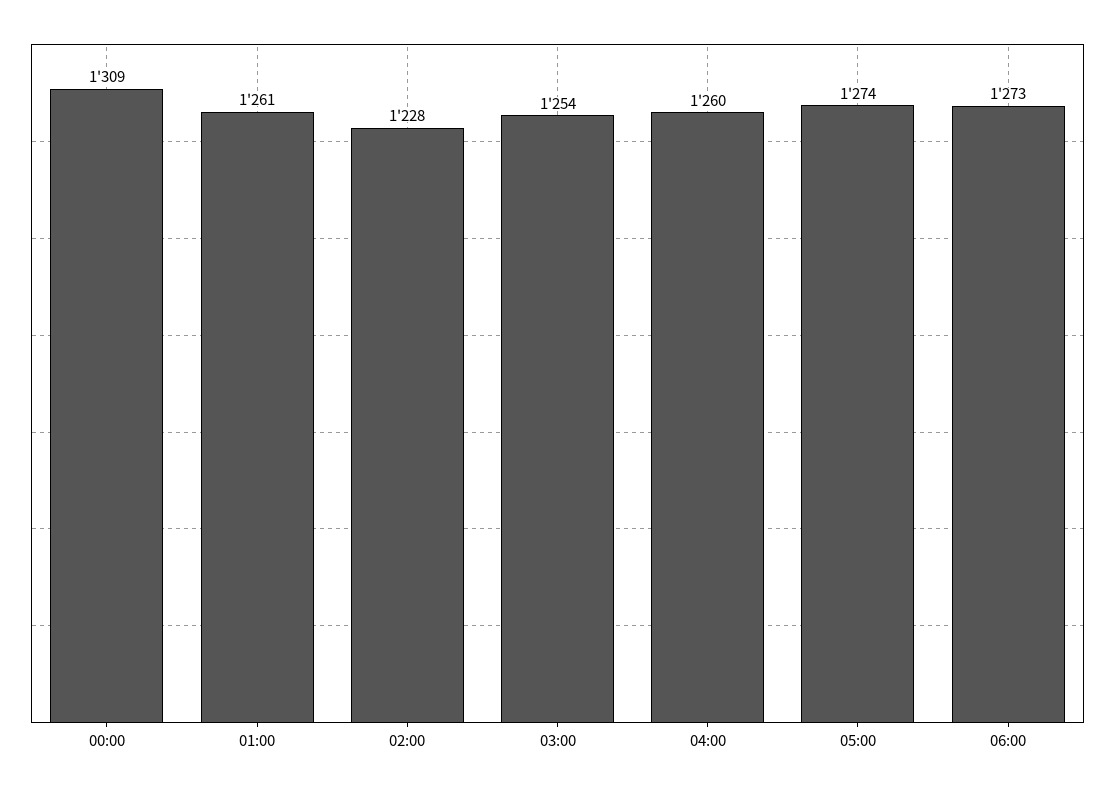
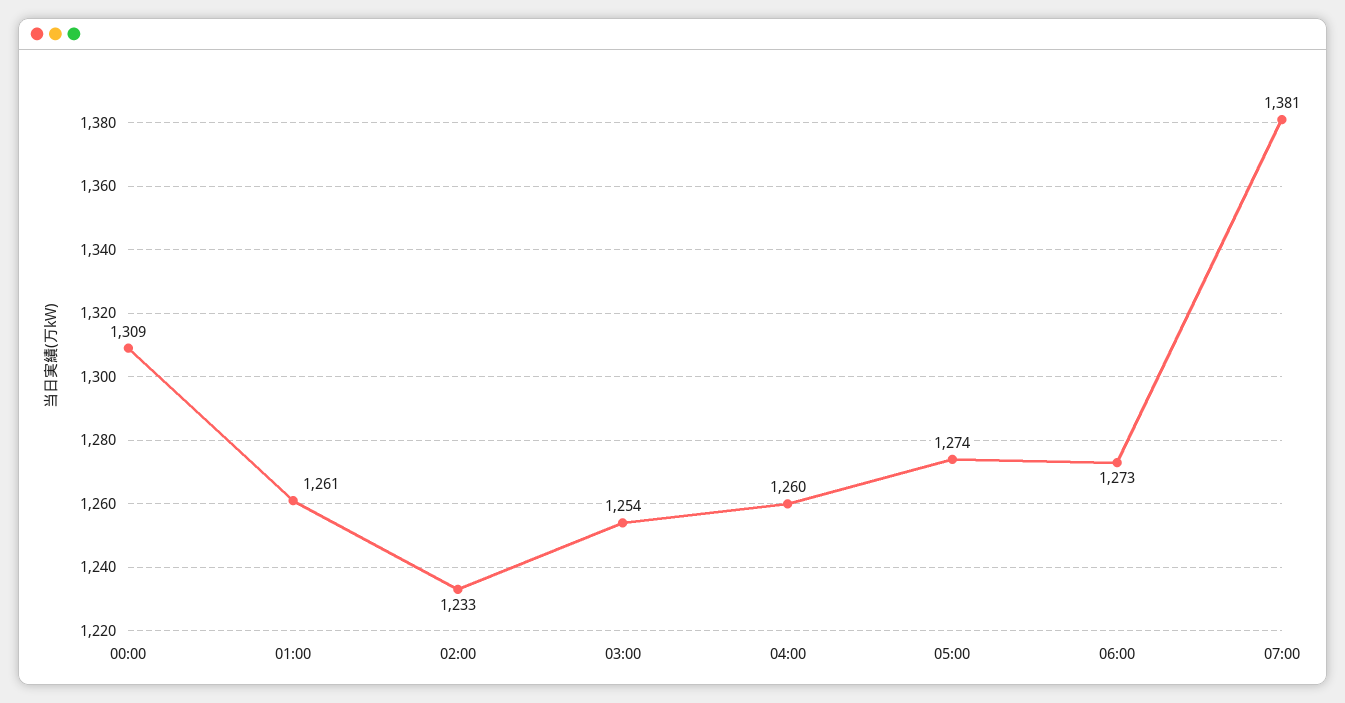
02:00: 1228 -> 1233
07:00: none -> 1381

